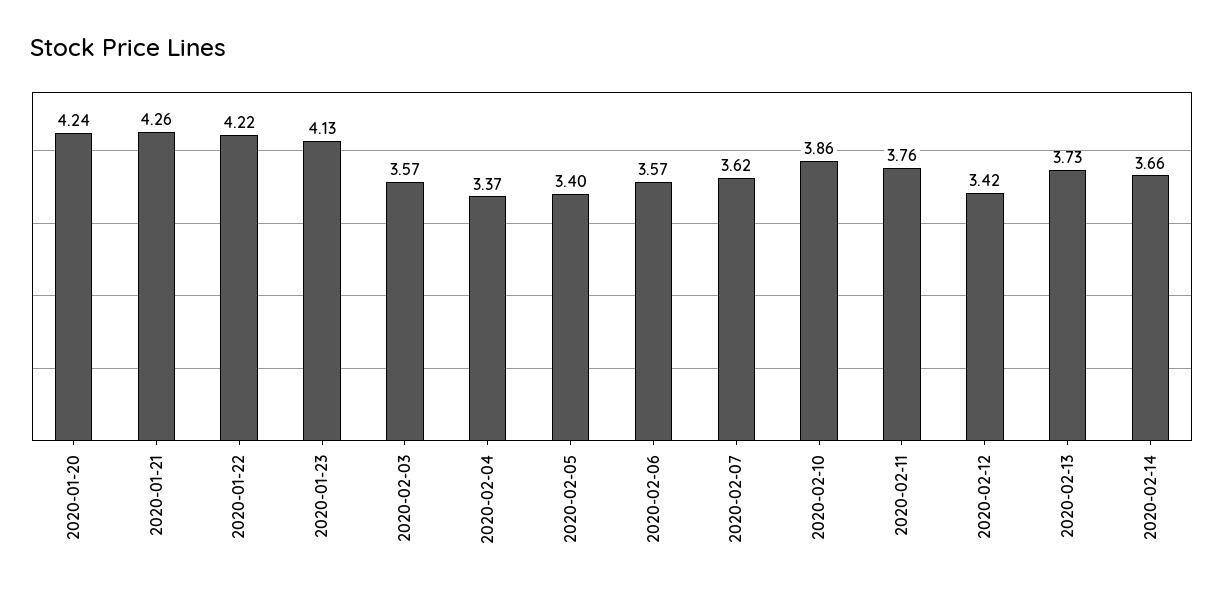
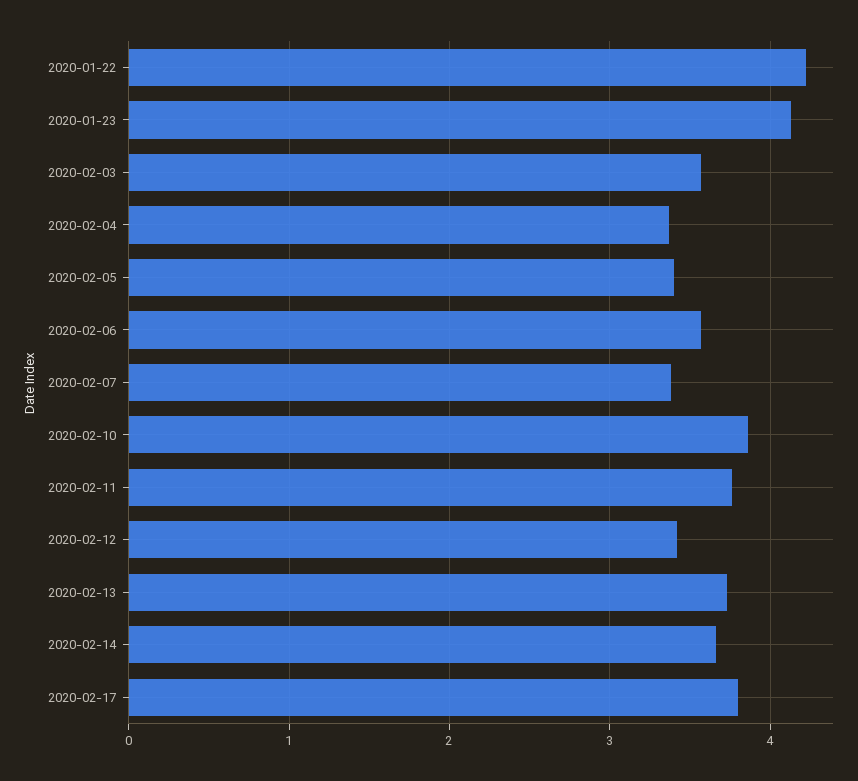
2020-01-20: 4.24 -> none
2020-01-21: 4.26 -> none
2020-02-07: 3.62 -> 3.4
2020-02-17: none -> 3.8

